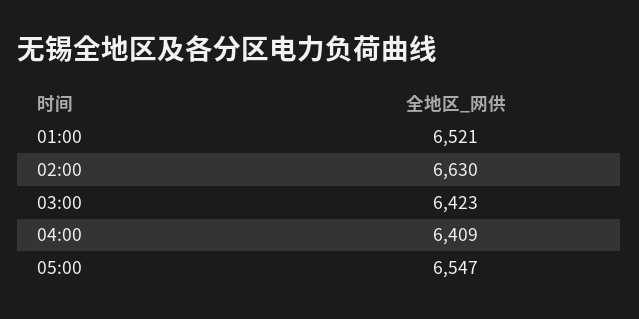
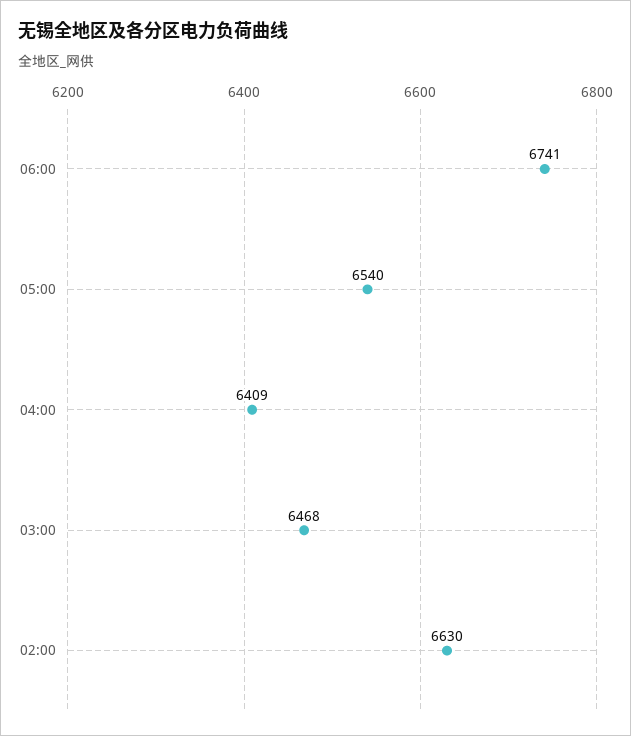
01:00: 6521 -> none
03:00: 6423 -> 6468
05:00: 6547 -> 6540
06:00: none -> 6741

